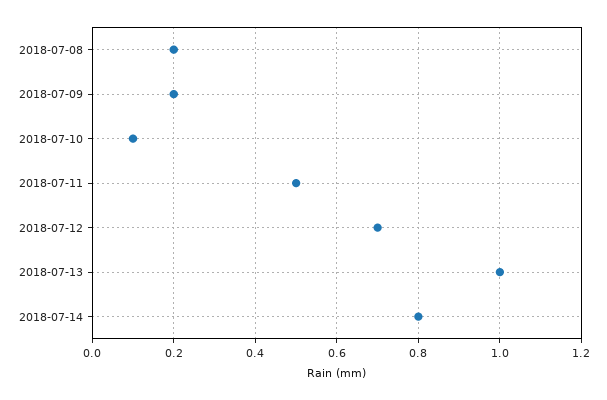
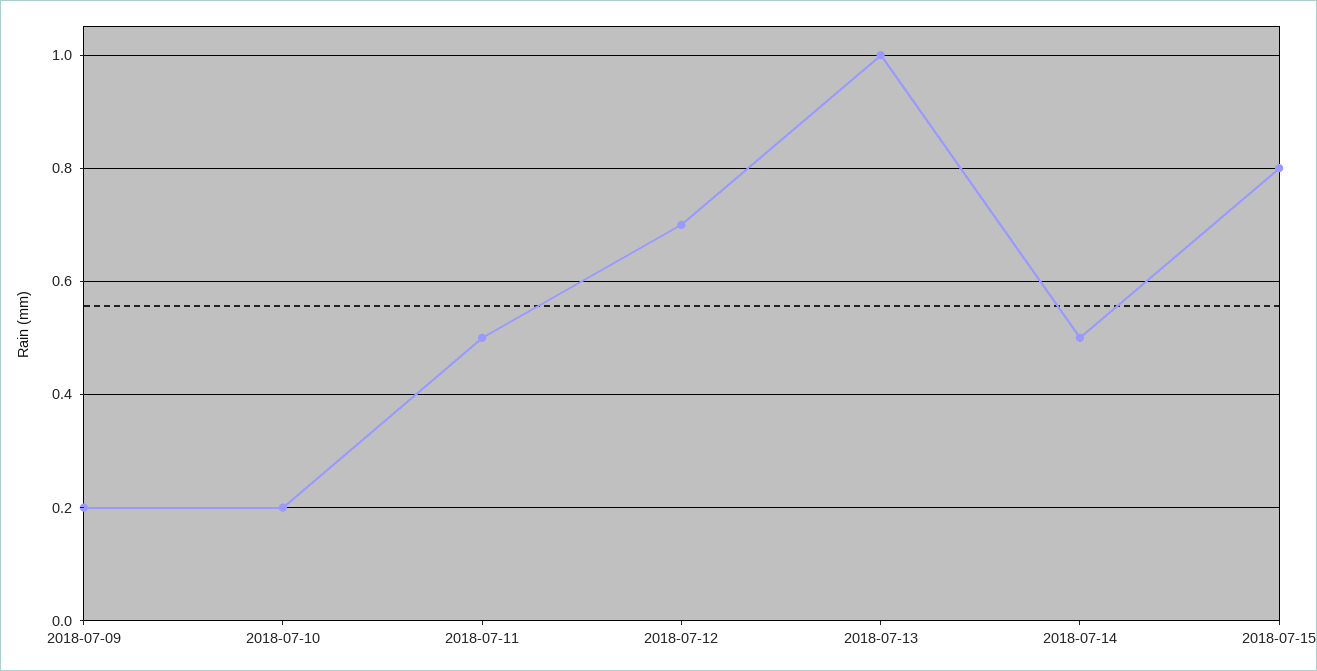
2018-07-08: 0.2 -> none
2018-07-10: 0.1 -> 0.2
2018-07-14: 0.8 -> 0.5
2018-07-15: none -> 0.8

